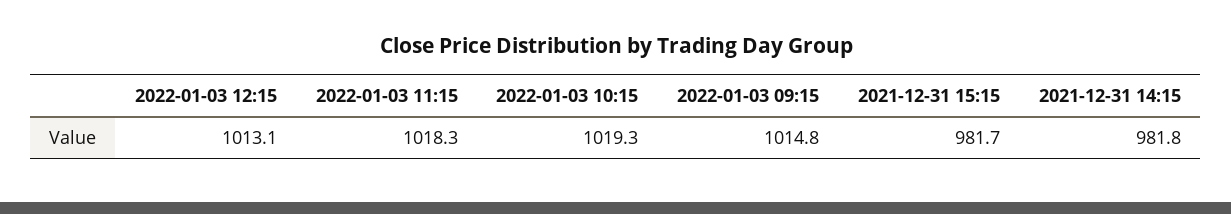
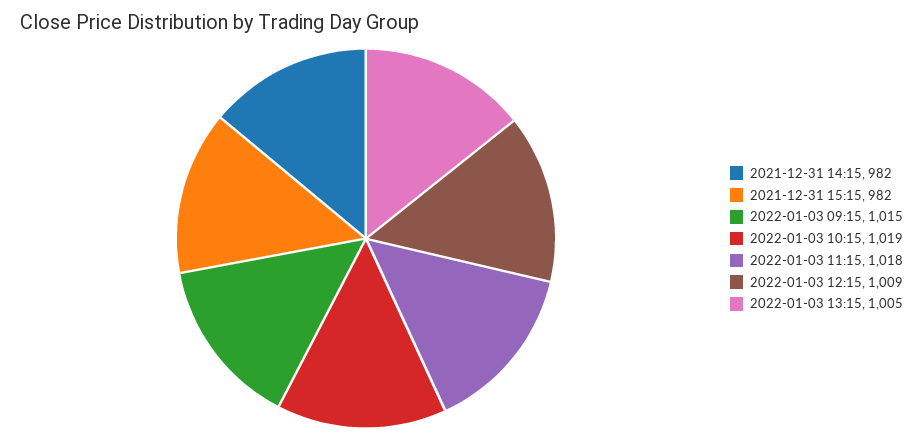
2022-01-03 12:15: 1013.1 -> 1009
2022-01-03 13:15: none -> 1005

